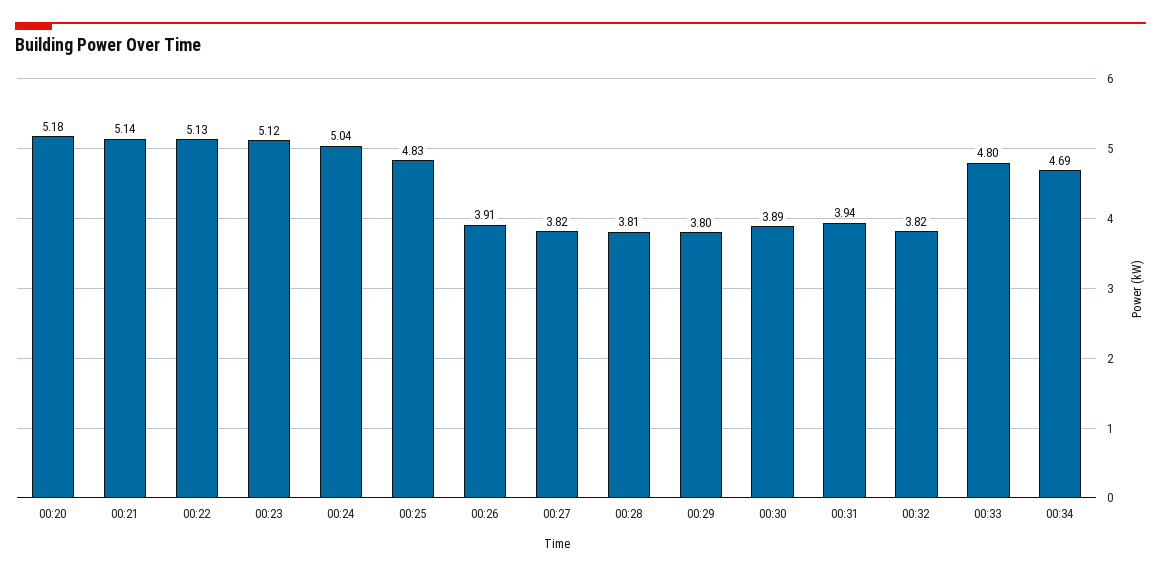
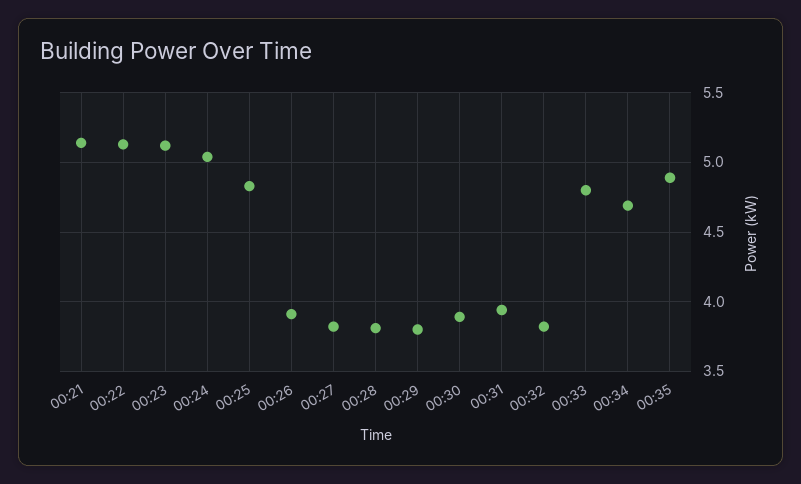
00:20: 5.18 -> none
00:35: none -> 4.9

